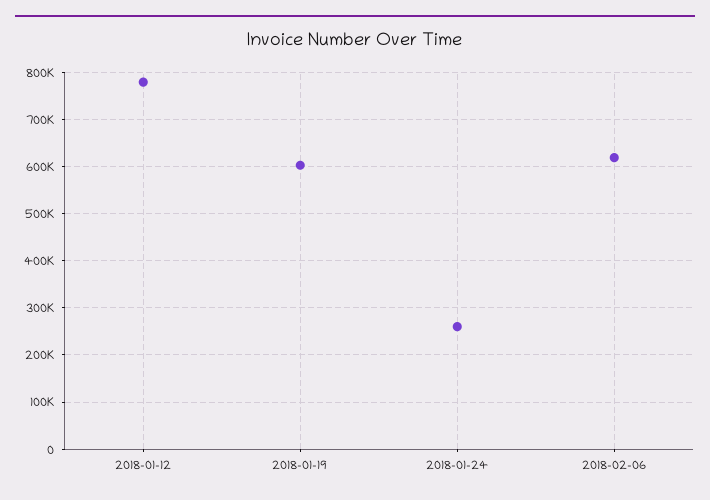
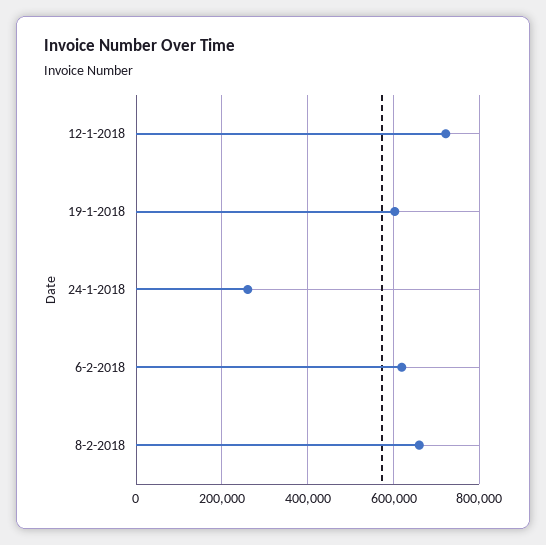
2018-01-12: 780000 -> 720000
8-2-2018: none -> 660000

